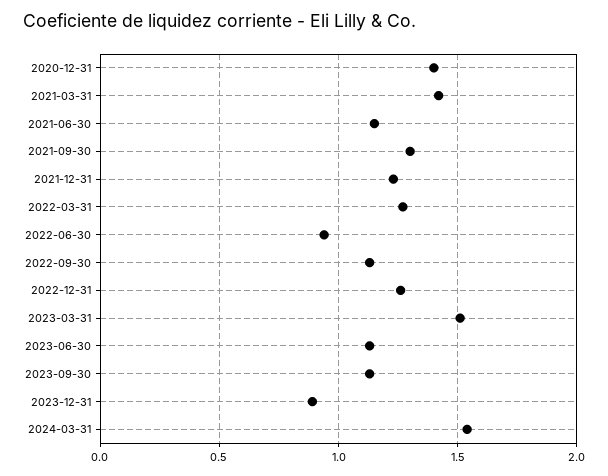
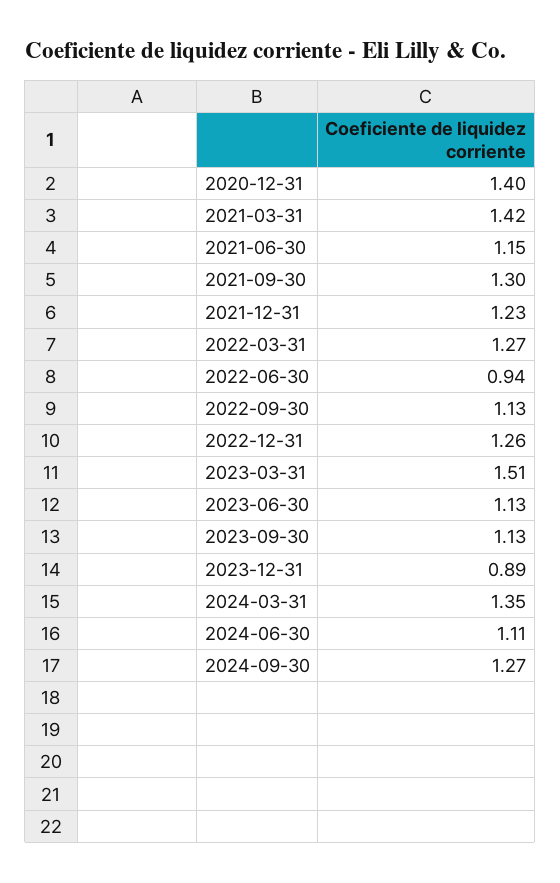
2024-03-31: 1.55 -> 1.35
2024-06-30: none -> 1.11
2024-09-30: none -> 1.27

